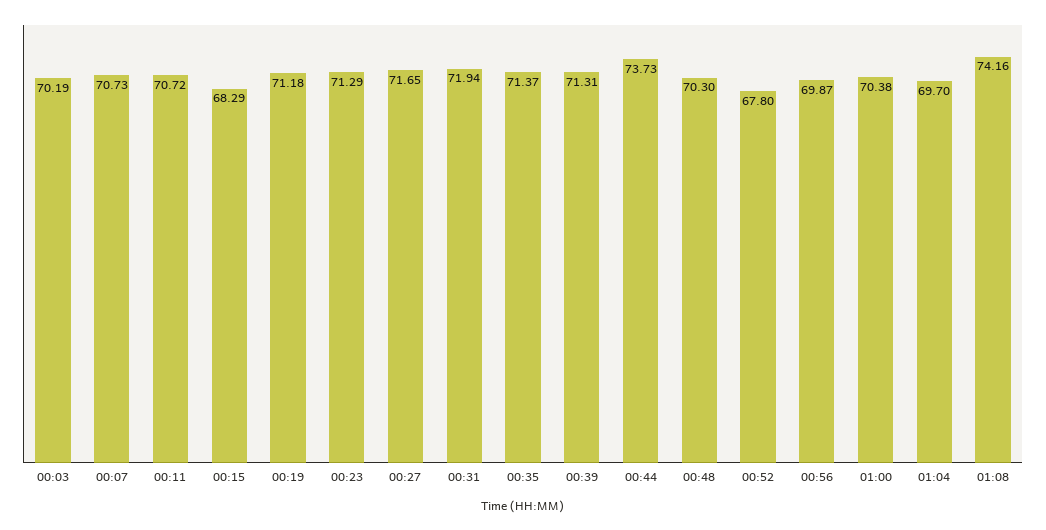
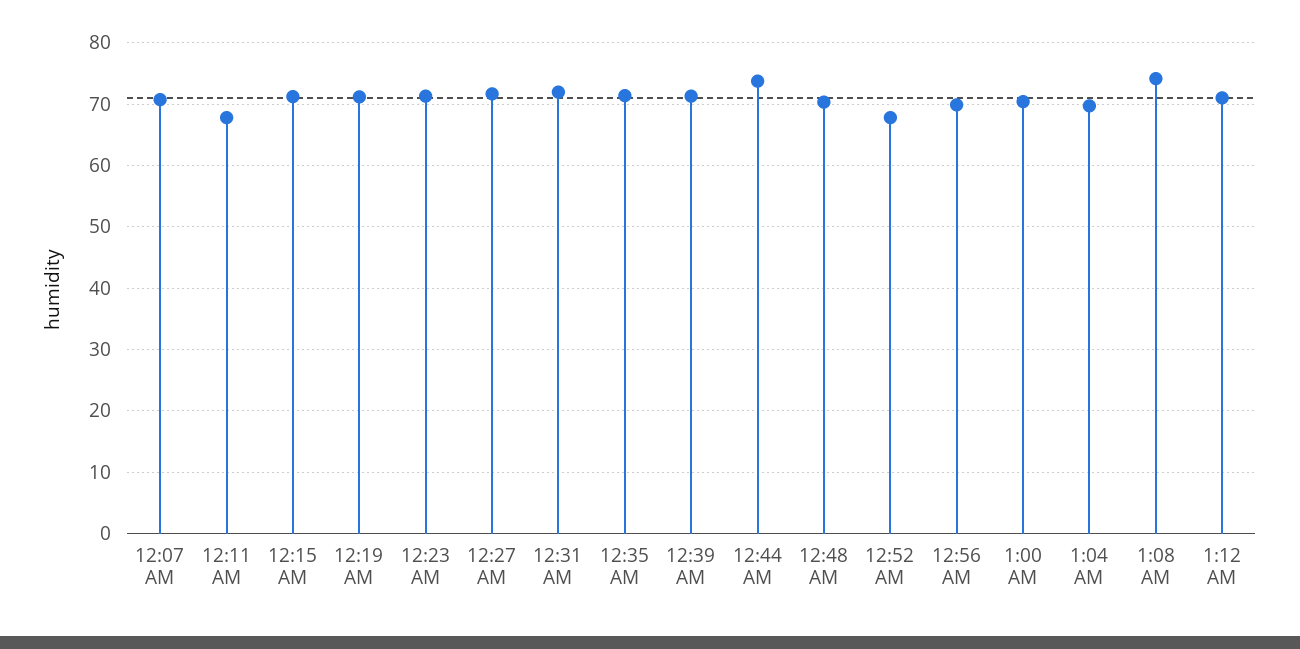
00:03: 70.19 -> none
00:11: 70.72 -> 68
00:15: 68.29 -> 71
1:12 AM: none -> 71

